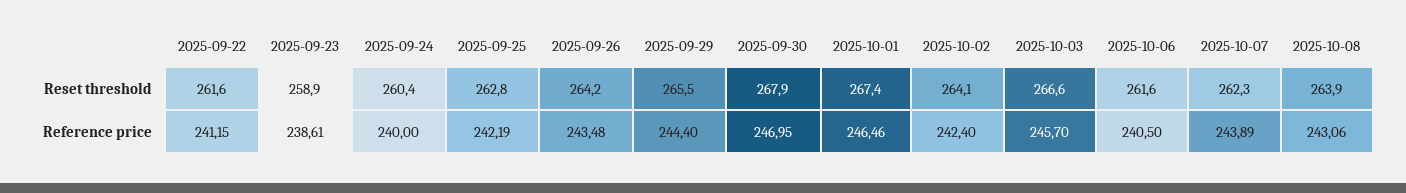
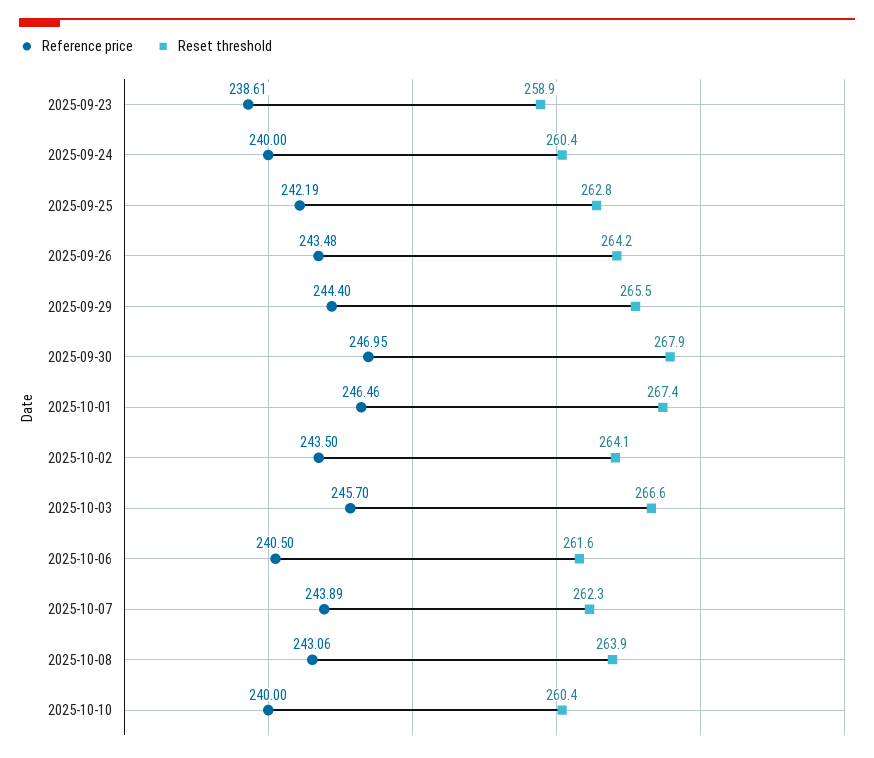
Reset threshold, 2025-09-22: 261.6 -> none
Reference price, 2025-09-22: 241.15 -> none
Reference price, 2025-10-02: 242.4 -> 243.5
Reference price, 2025-10-10: none -> 240
Reset threshold, 2025-10-10: none -> 260.4

